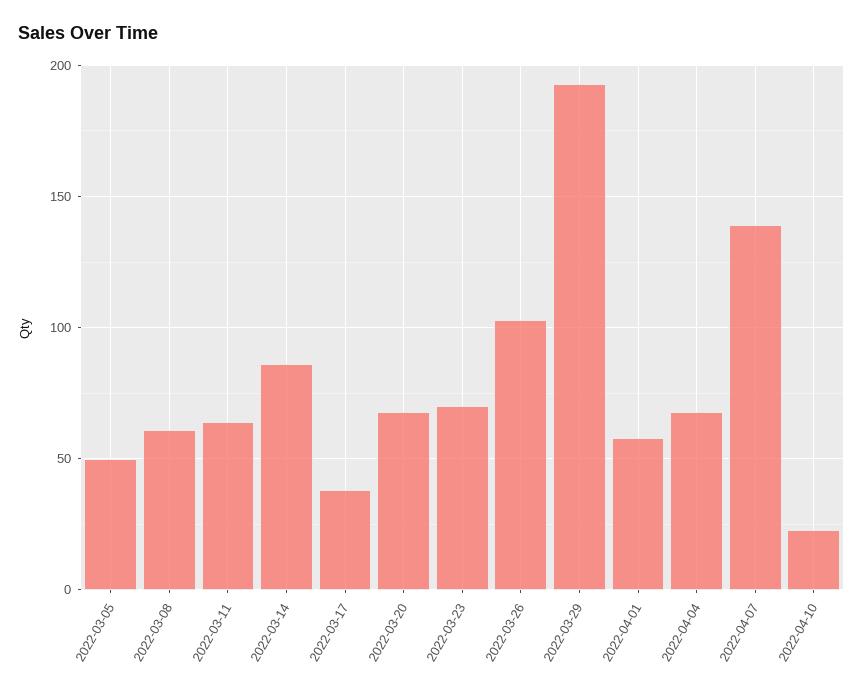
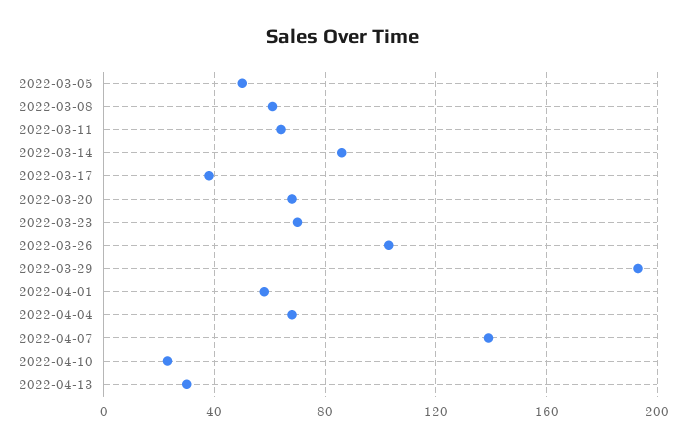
2022-04-13: none -> 30

